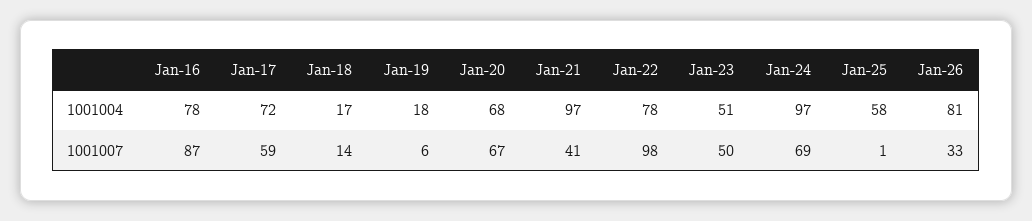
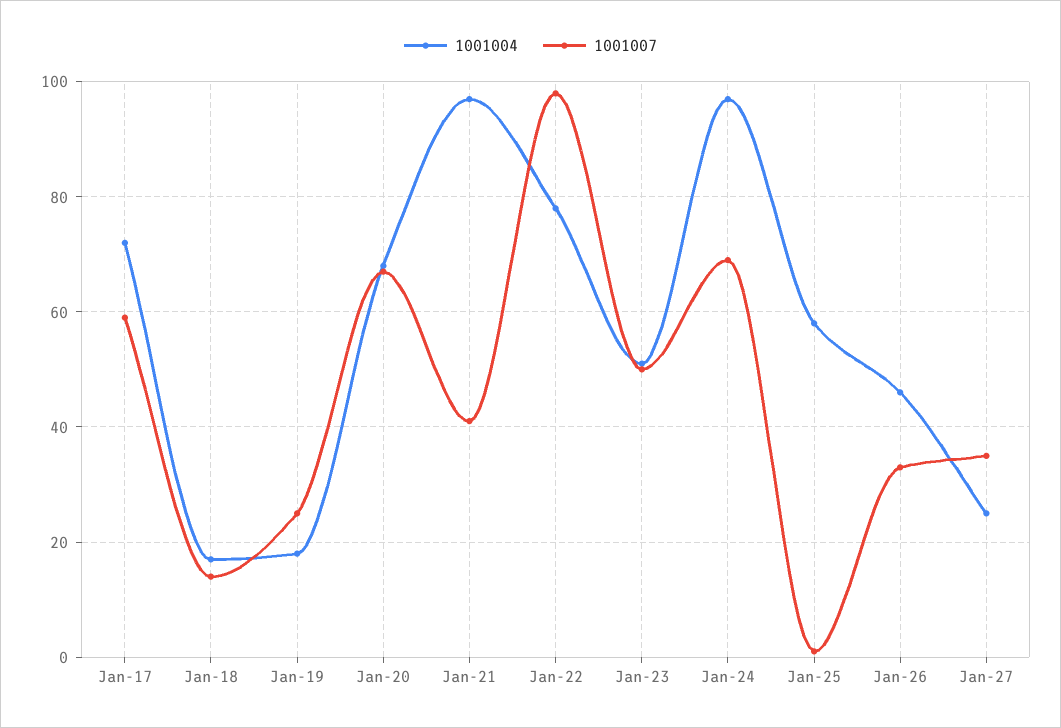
1001004, Jan-16: 78 -> none
1001004, Jan-26: 81 -> 45
1001007, Jan-16: 87 -> none
1001007, Jan-19: 6 -> 25
1001004, Jan-27: none -> 25
1001007, Jan-27: none -> 35

